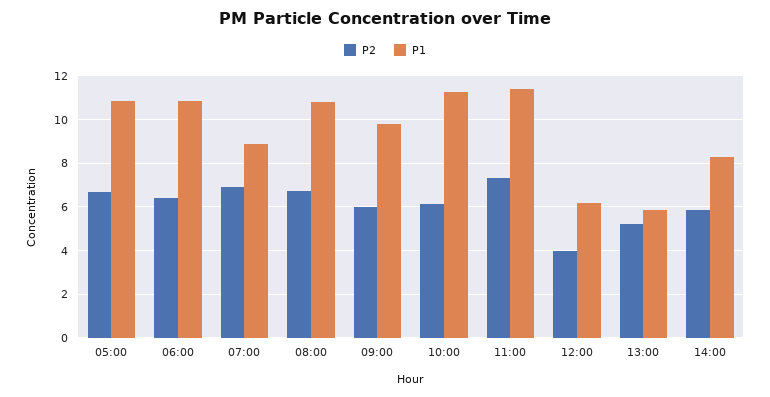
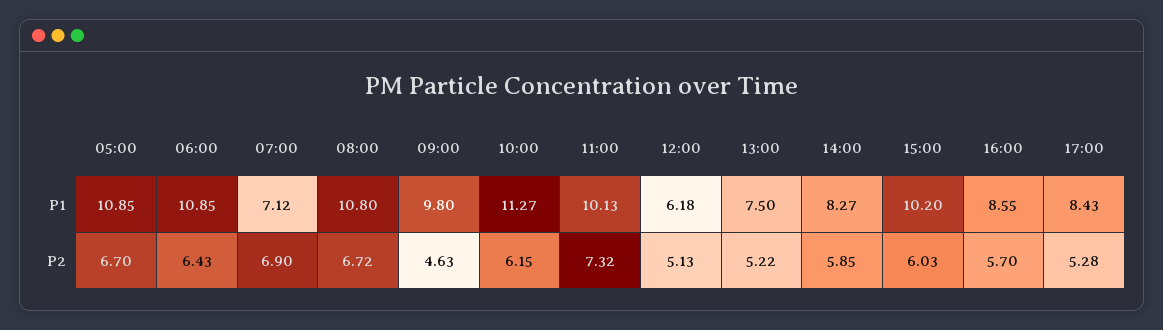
P1, 07:00: 9 -> 7.12
P2, 09:00: 6 -> 4.63
P1, 11:00: 11.5 -> 10.13
P2, 12:00: 4 -> 5.13
P1, 13:00: 6 -> 7.5
P1, 15:00: none -> 10.2
P1, 16:00: none -> 8.55
P1, 17:00: none -> 8.43
P2, 15:00: none -> 6.03
P2, 16:00: none -> 5.7
P2, 17:00: none -> 5.28

